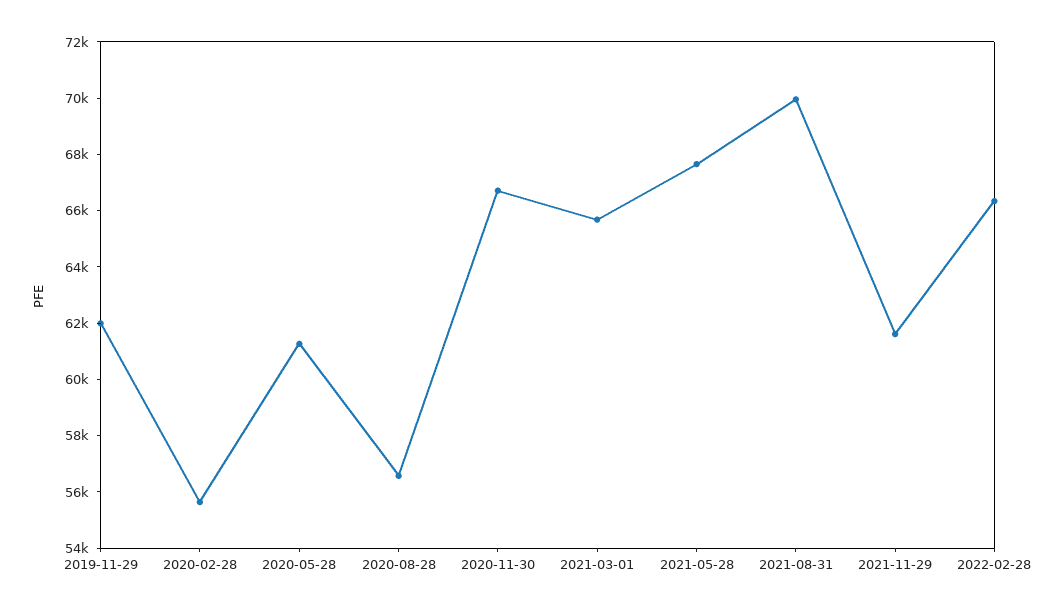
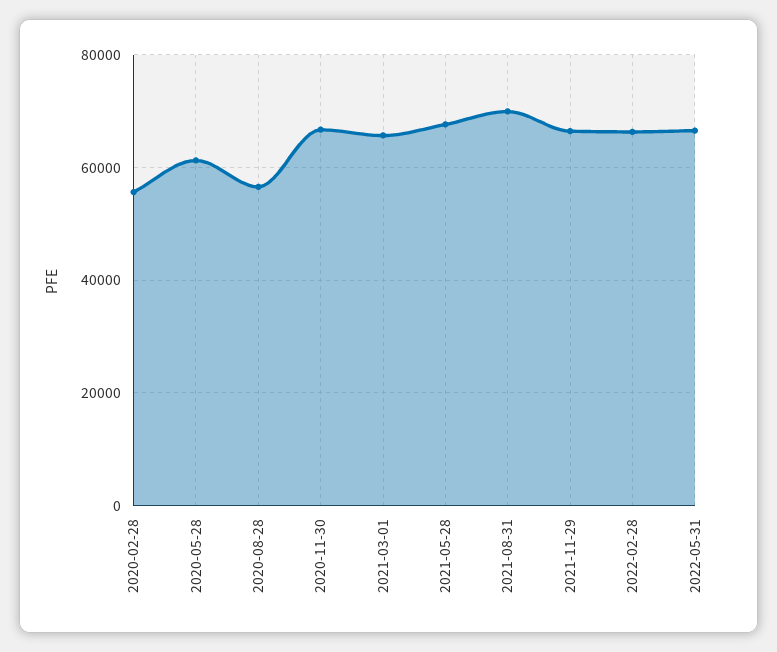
2019-11-29: 62000 -> none
2021-11-29: 61500 -> 66000
2022-05-31: none -> 66000

